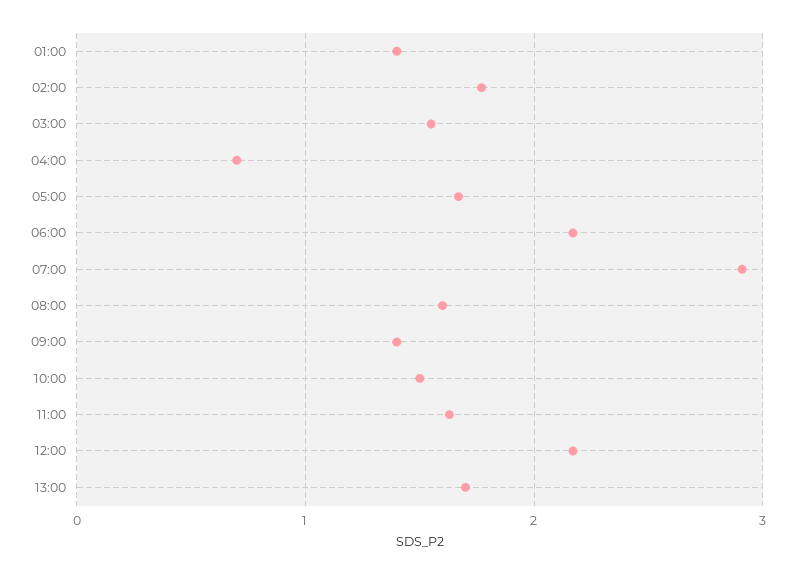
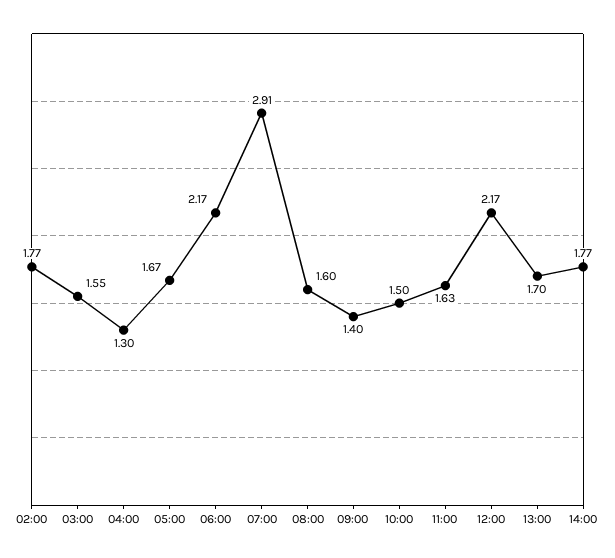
01:00: 1.4 -> none
04:00: 0.7 -> 1.3
14:00: none -> 1.77

